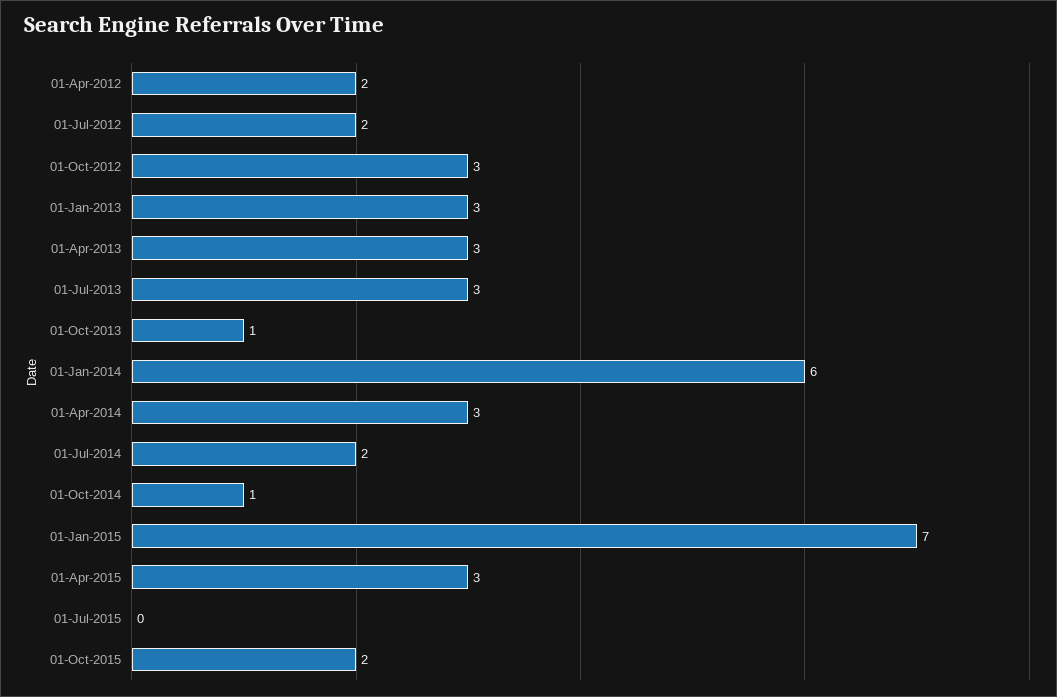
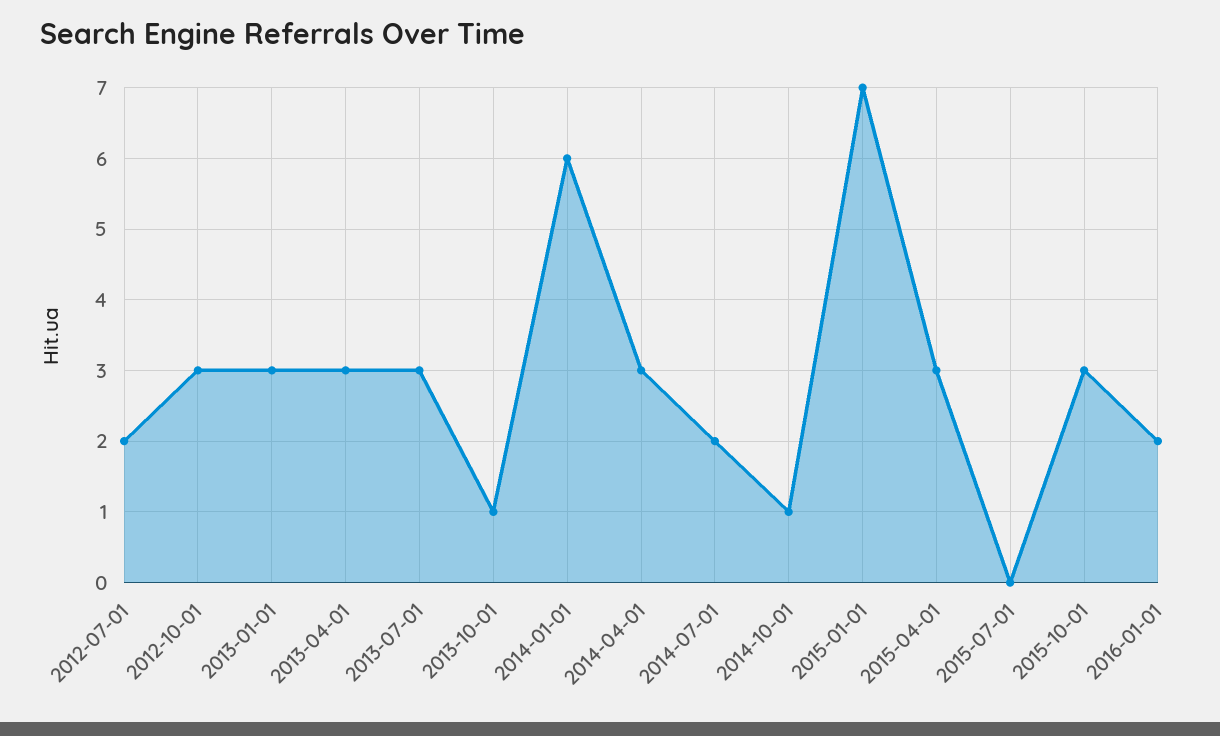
01-Apr-2012: 2 -> none
01-Oct-2015: 2 -> 3
2016-01-01: none -> 2

